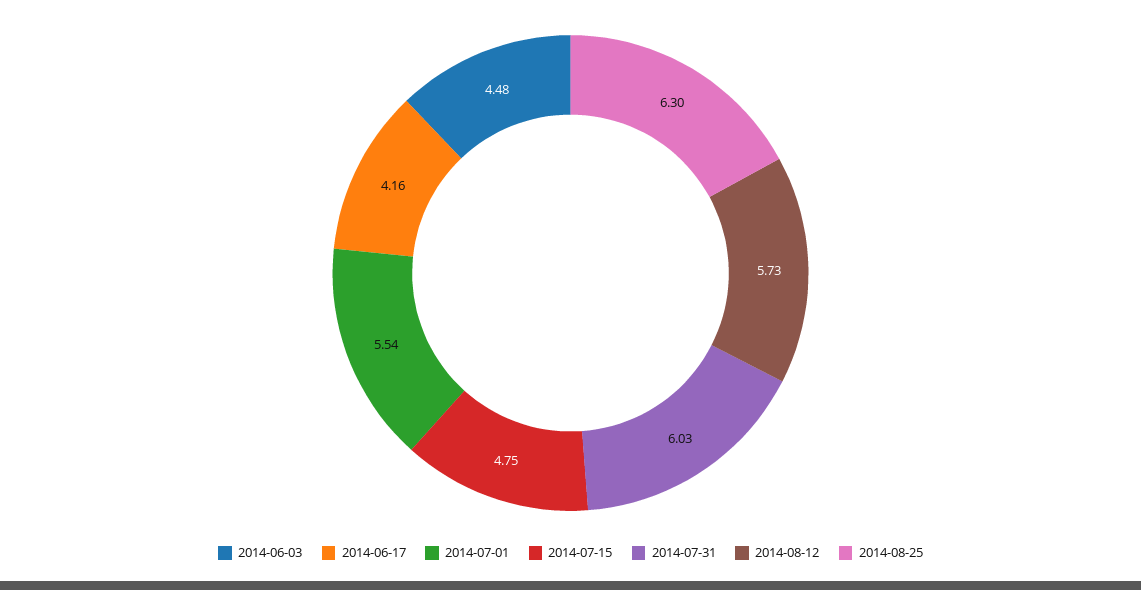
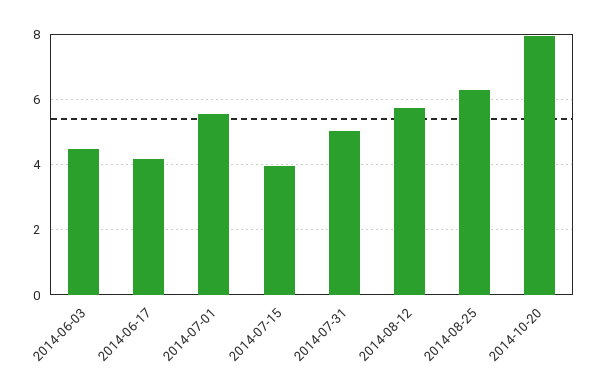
2014-07-15: 4.75 -> 4
2014-07-31: 6.03 -> 5
2014-10-20: none -> 8

